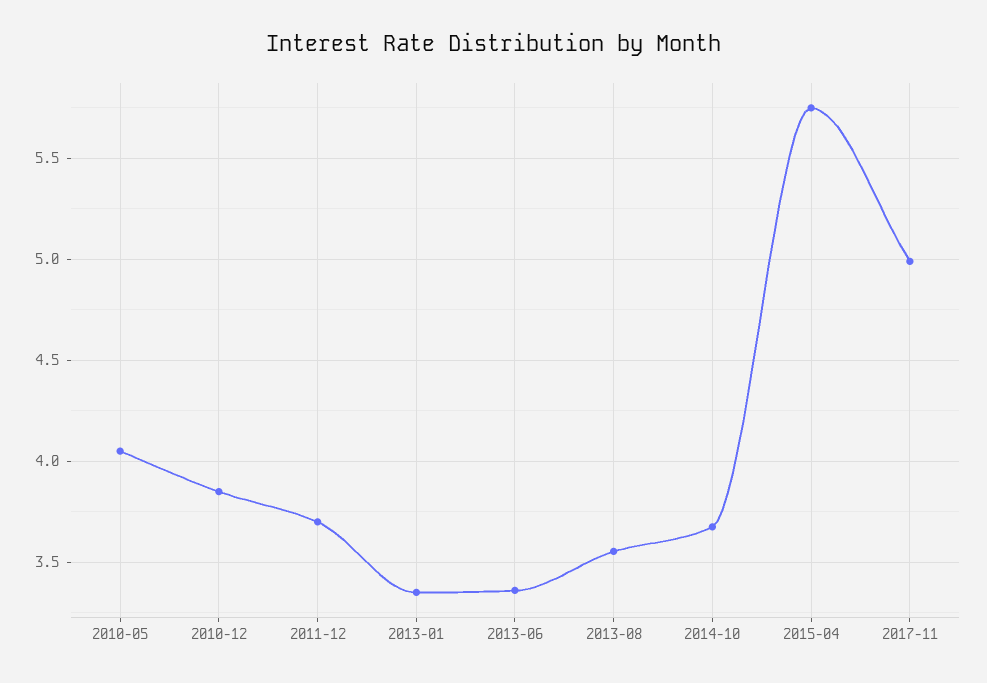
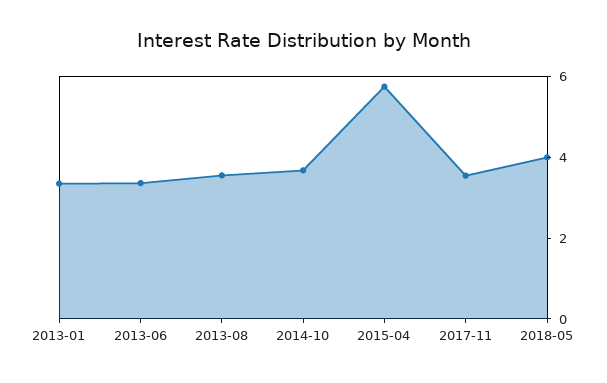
2010-05: 4.05 -> none
2010-12: 3.85 -> none
2011-12: 3.7 -> none
2017-11: 5 -> 3.5
2018-05: none -> 4

